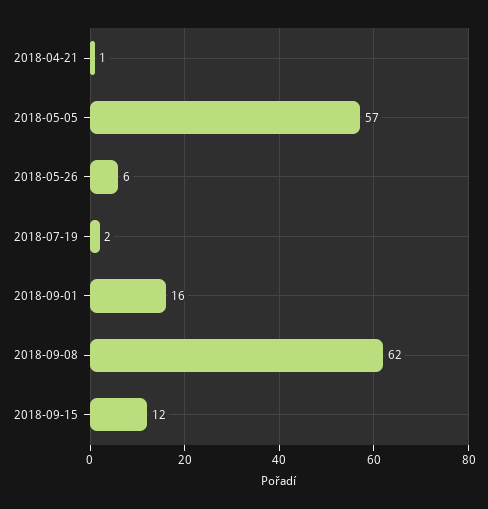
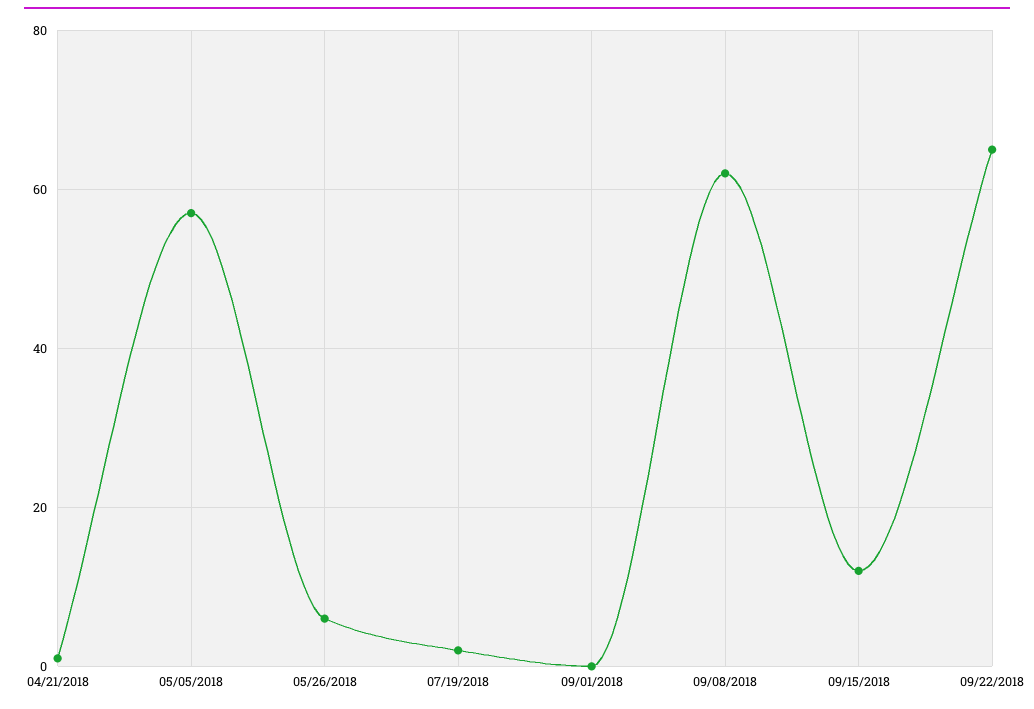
2018-09-01: 16 -> 0
09/22/2018: none -> 65

